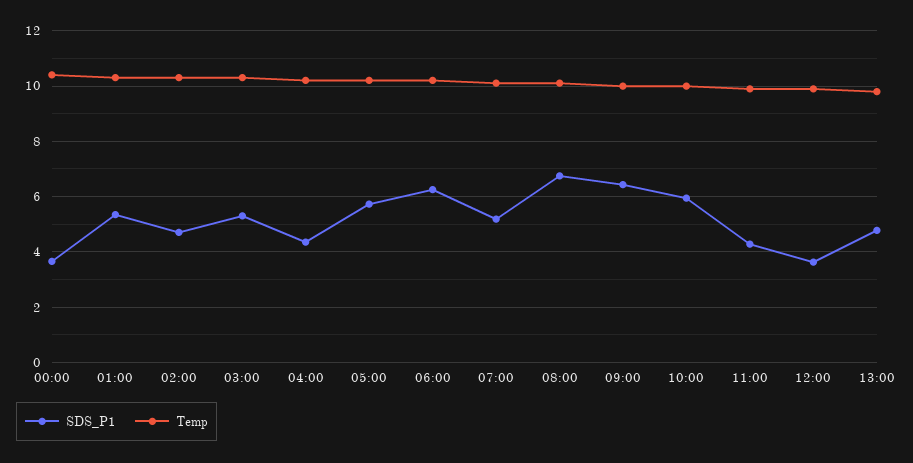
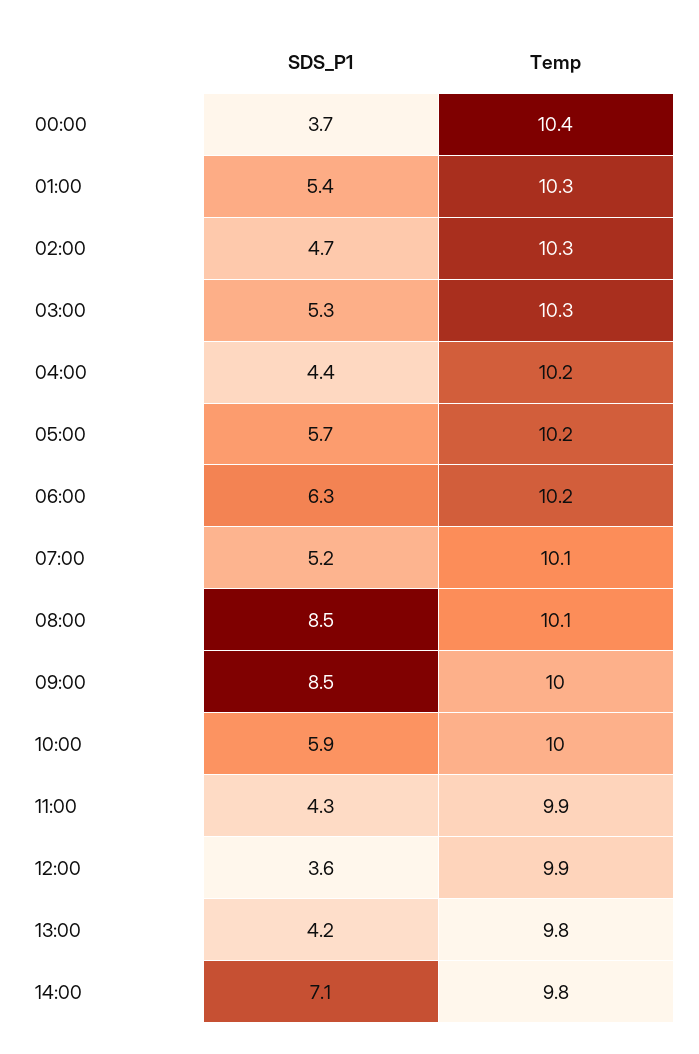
SDS_P1, 08:00: 6.75 -> 8.5
SDS_P1, 09:00: 6.5 -> 8.5
SDS_P1, 13:00: 4.75 -> 4.2
SDS_P1, 14:00: none -> 7.1
Temp, 14:00: none -> 9.8

